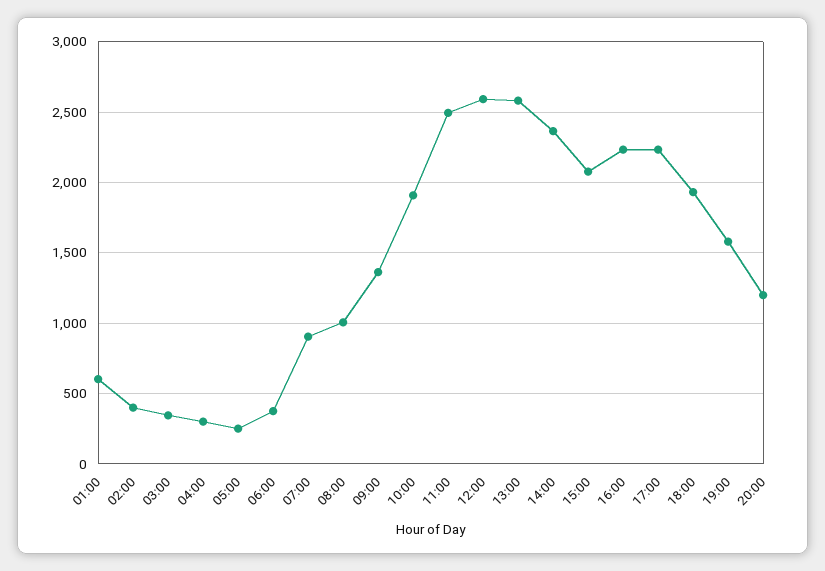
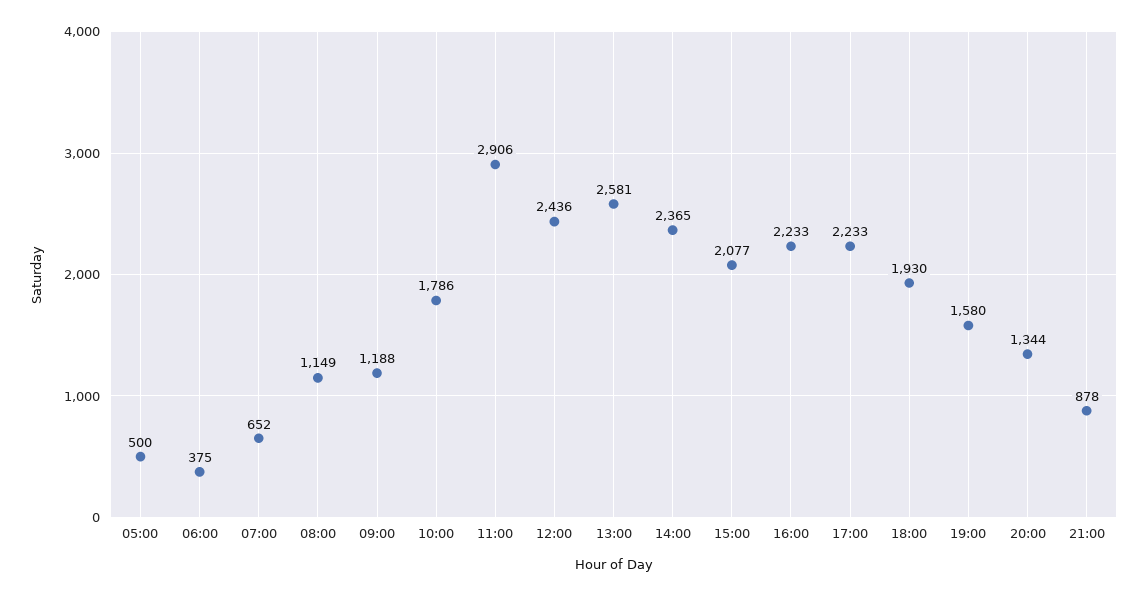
01:00: 600 -> none
02:00: 400 -> none
03:00: 350 -> none
04:00: 300 -> none
05:00: 250 -> 500
07:00: 900 -> 652
08:00: 1000 -> 1149
09:00: 1350 -> 1188
10:00: 1900 -> 1786
11:00: 2500 -> 2906
12:00: 2600 -> 2436
20:00: 1200 -> 1344
21:00: none -> 878

